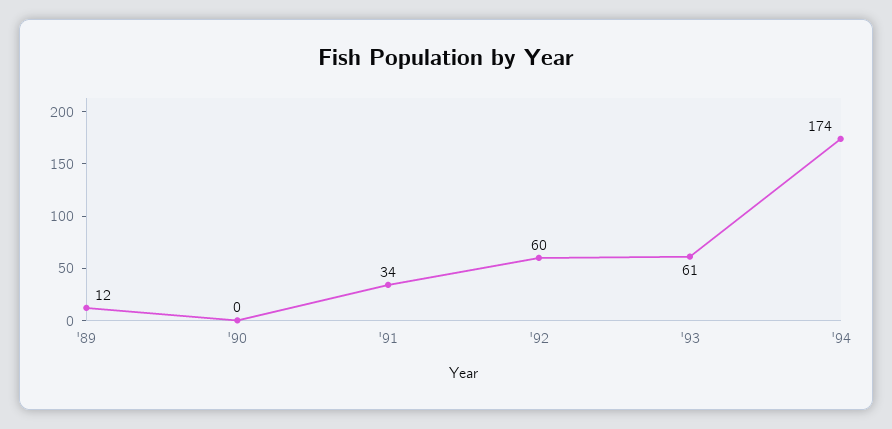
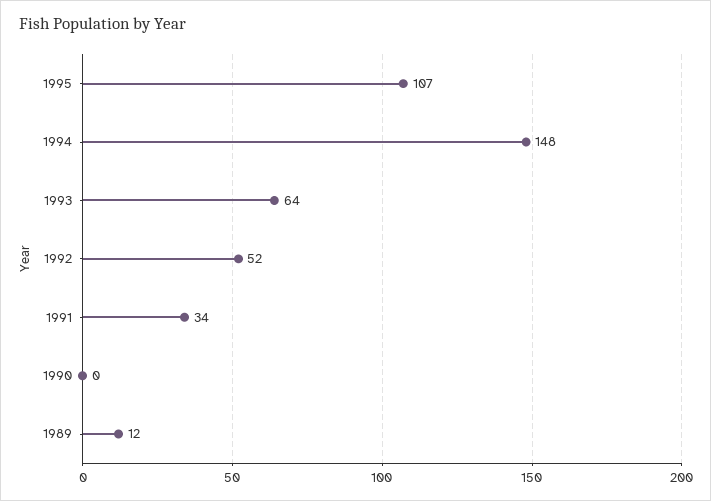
'92: 60 -> 52
'93: 61 -> 64
'94: 174 -> 148
1995: none -> 107

